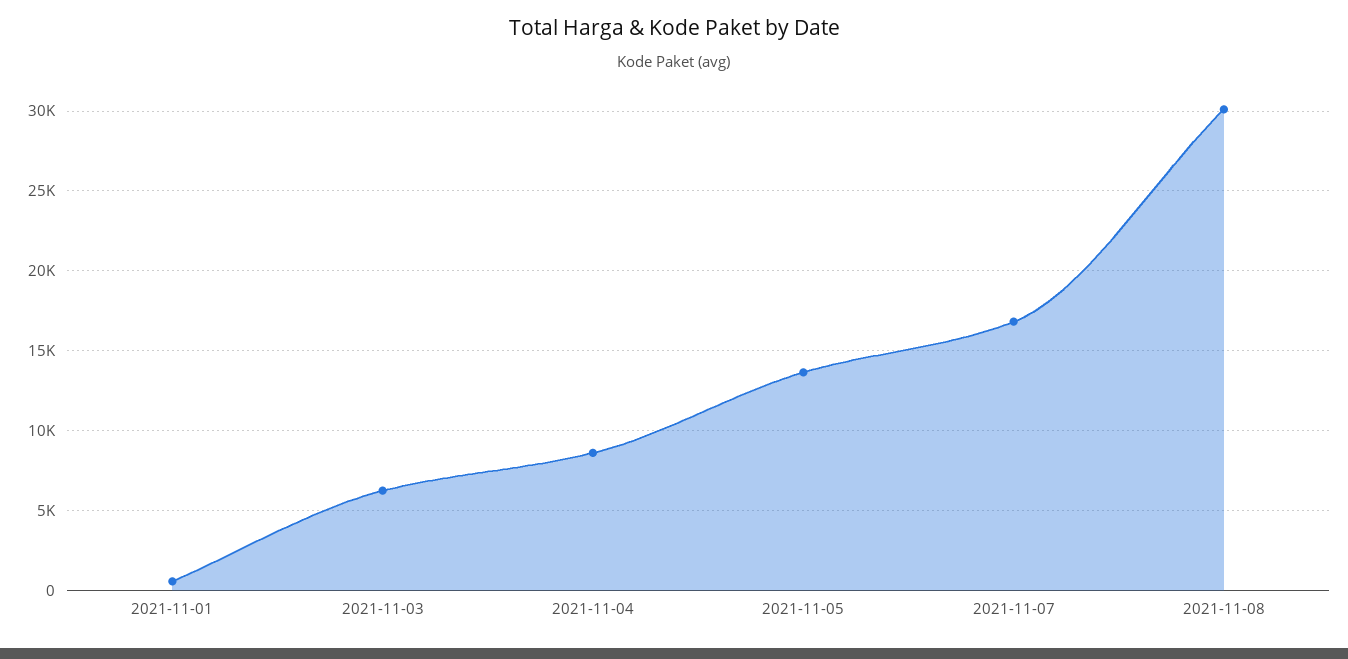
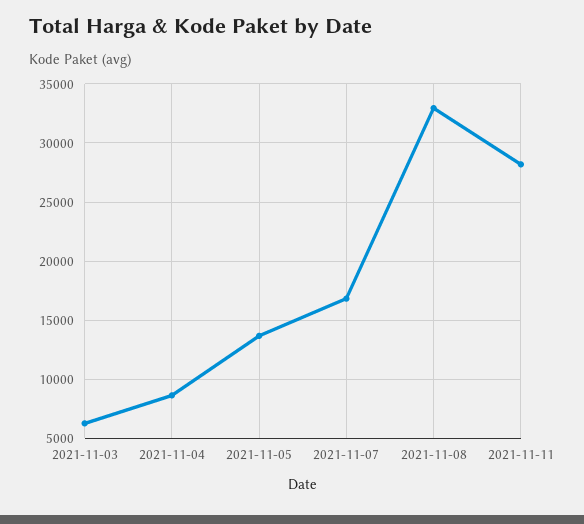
2021-11-01: 500 -> none
2021-11-08: 30000 -> 33000
2021-11-11: none -> 28000

